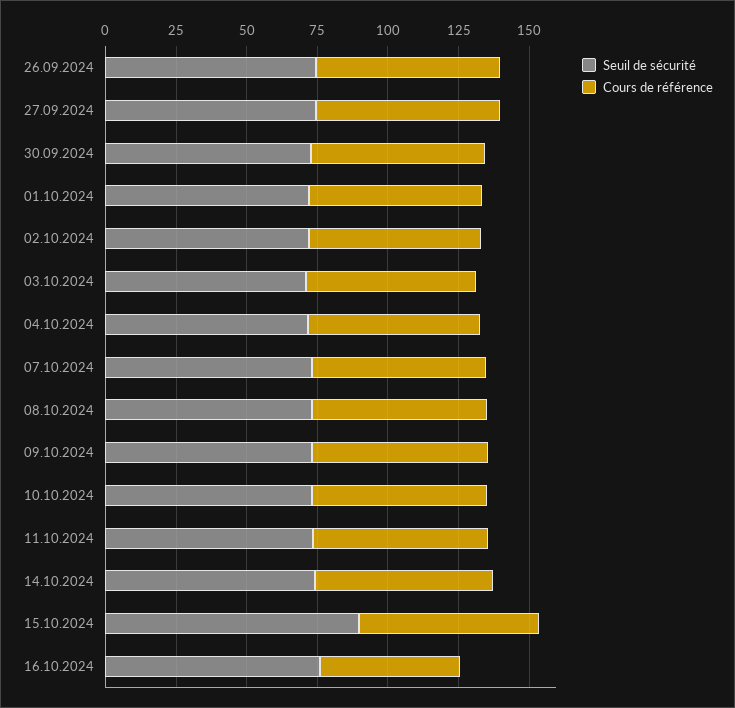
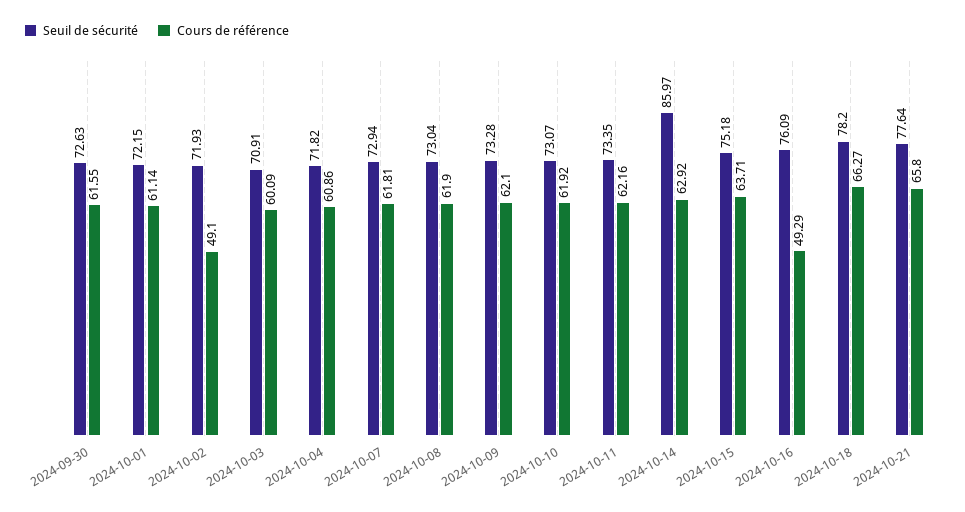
Seuil de sécurité, 26.09.2024: 75 -> none
Cours de référence, 26.09.2024: 65 -> none
Seuil de sécurité, 27.09.2024: 75 -> none
Cours de référence, 27.09.2024: 65 -> none
Cours de référence, 02.10.2024: 60 -> 49.1
Seuil de sécurité, 14.10.2024: 75 -> 85.97
Seuil de sécurité, 15.10.2024: 90 -> 75.18
Seuil de sécurité, 2024-10-18: none -> 78.2
Cours de référence, 2024-10-18: none -> 66.27
Seuil de sécurité, 2024-10-21: none -> 77.64
Cours de référence, 2024-10-21: none -> 65.8

